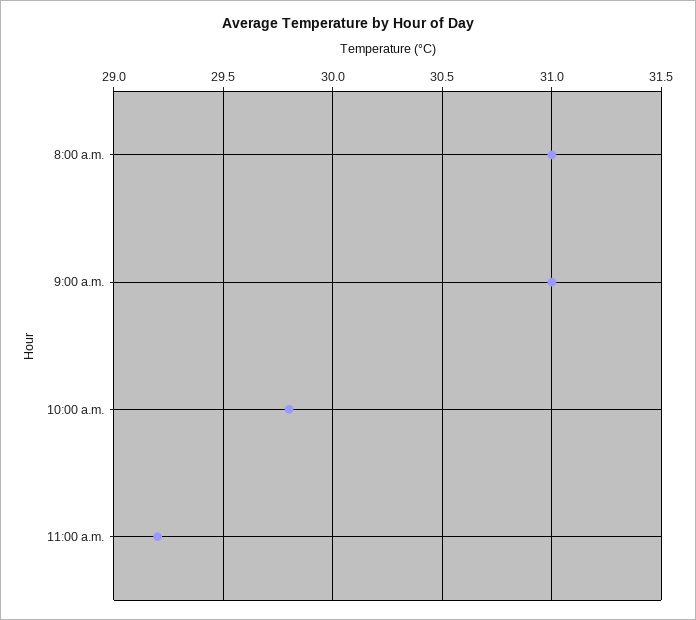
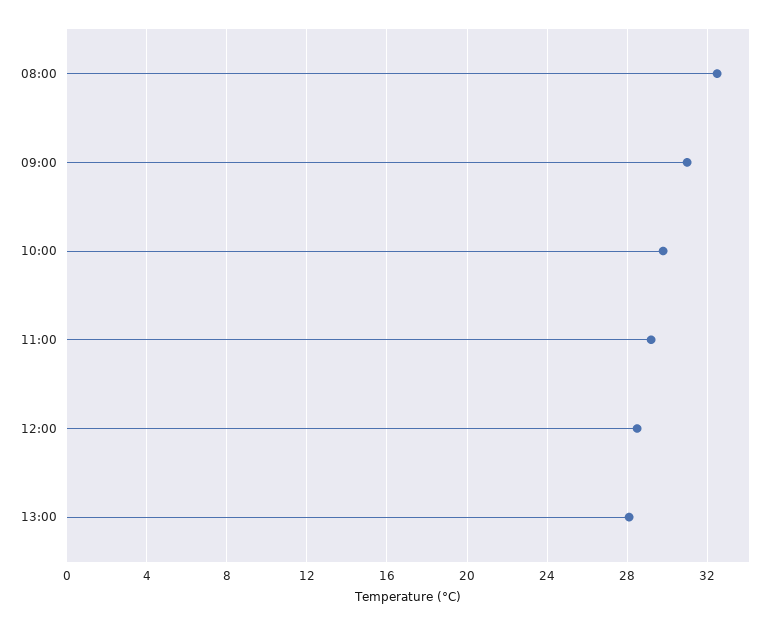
8:00 a.m.: 31 -> 32.5
12:00: none -> 28.5
13:00: none -> 28

